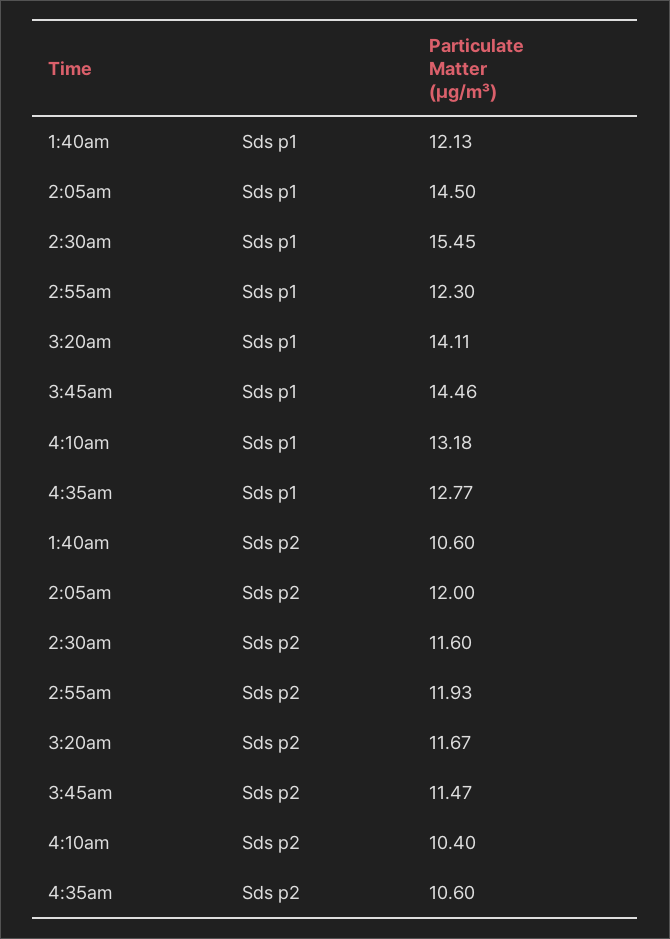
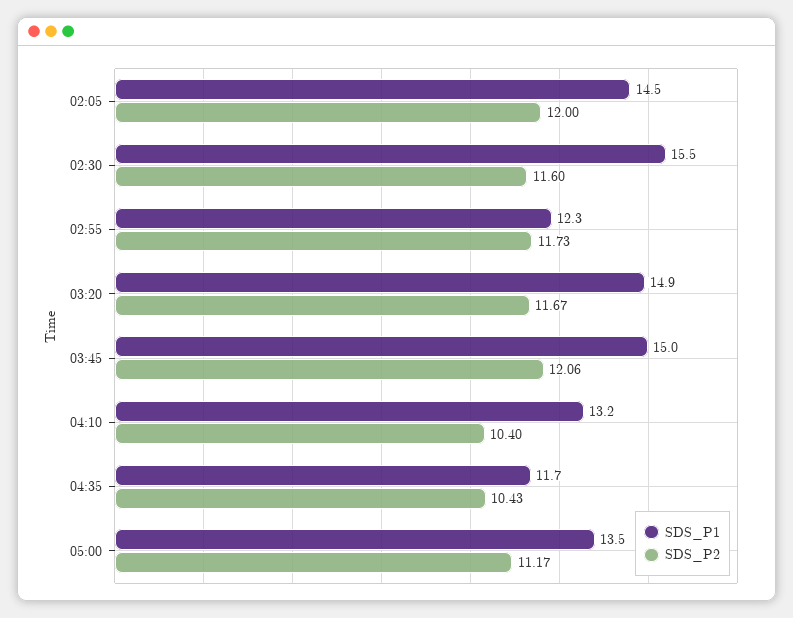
Sds p1, 1:40am: 12.13 -> none
Sds p1, 3:20am: 14.11 -> 14.9
Sds p1, 3:45am: 14.46 -> 15
Sds p1, 4:35am: 12.77 -> 11.7
Sds p2, 1:40am: 10.6 -> none
Sds p2, 2:55am: 11.93 -> 11.73
Sds p2, 3:45am: 11.47 -> 12.06
Sds p2, 4:35am: 10.6 -> 10.43
Sds p1, 05:00: none -> 13.5
Sds p2, 05:00: none -> 11.17

